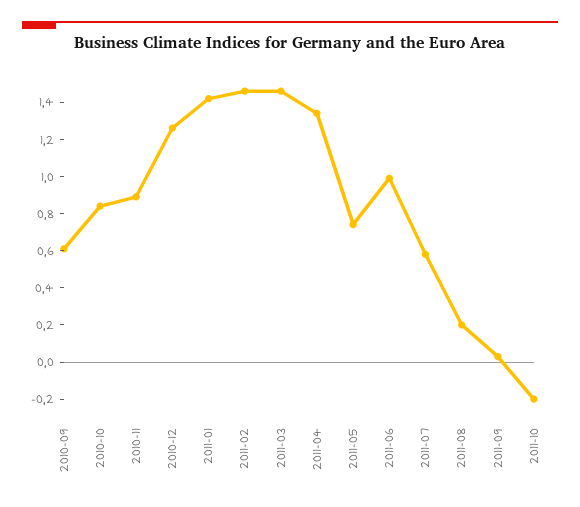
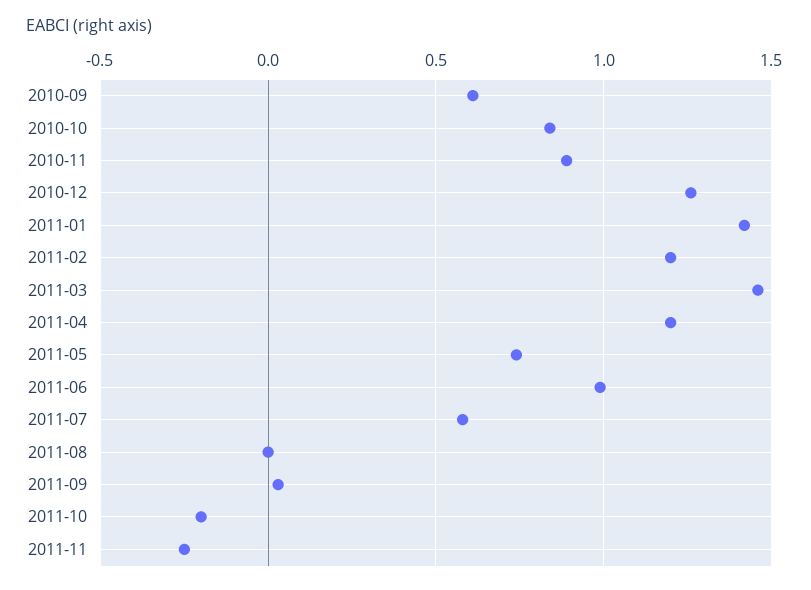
2011-02: 1.45 -> 1.2
2011-04: 1.35 -> 1.2
2011-08: 0.2 -> 0
2011-11: none -> -0.25

